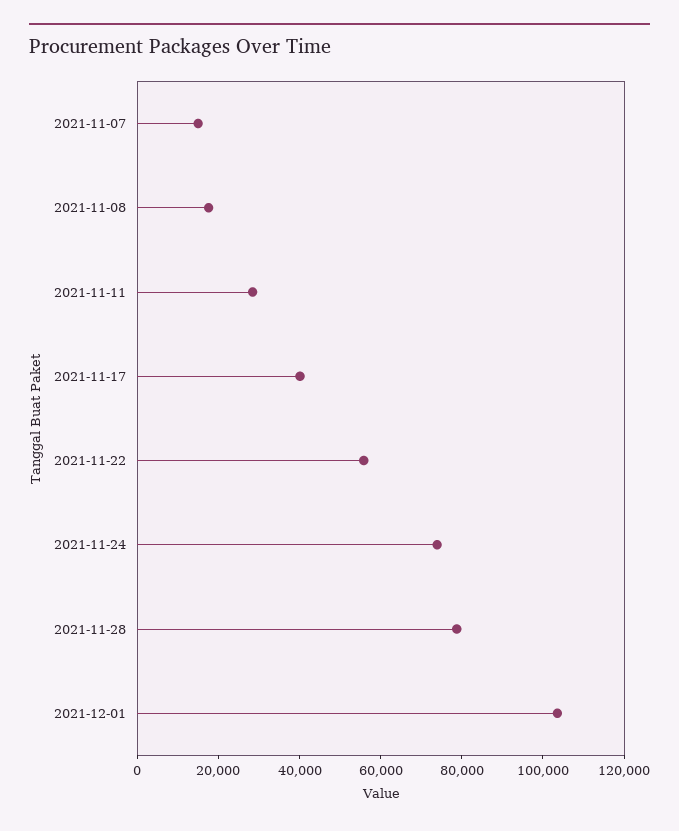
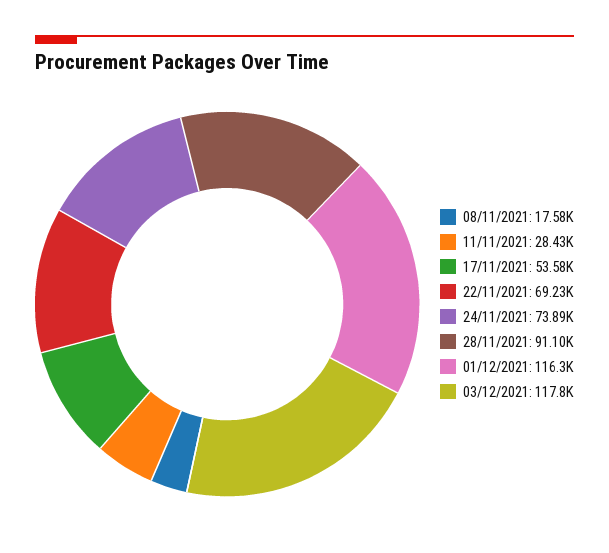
2021-11-07: 15000 -> none
2021-11-17: 40000 -> 53580
2021-11-22: 55000 -> 69230
2021-11-28: 80000 -> 91100
2021-12-01: 105000 -> 116300
03/12/2021: none -> 117800

